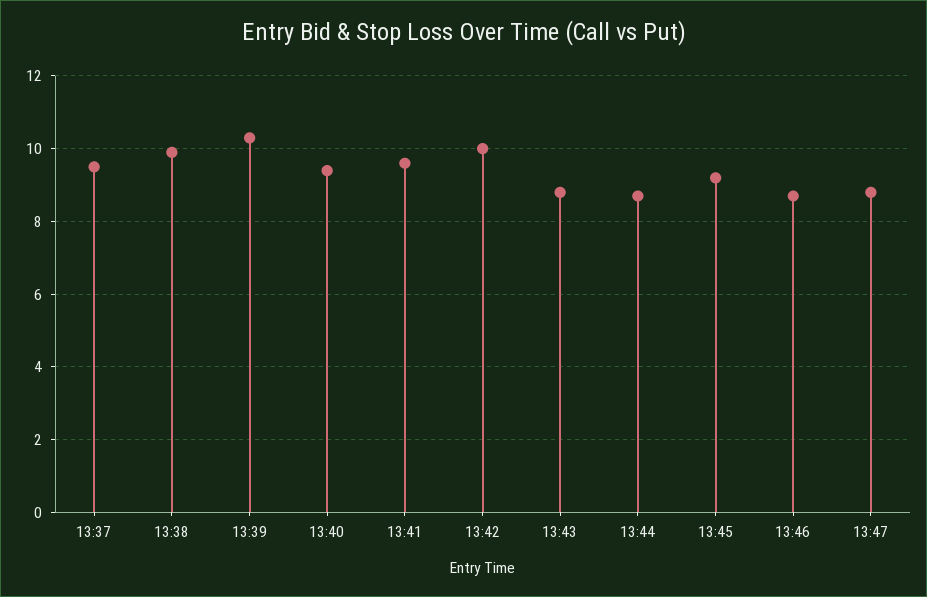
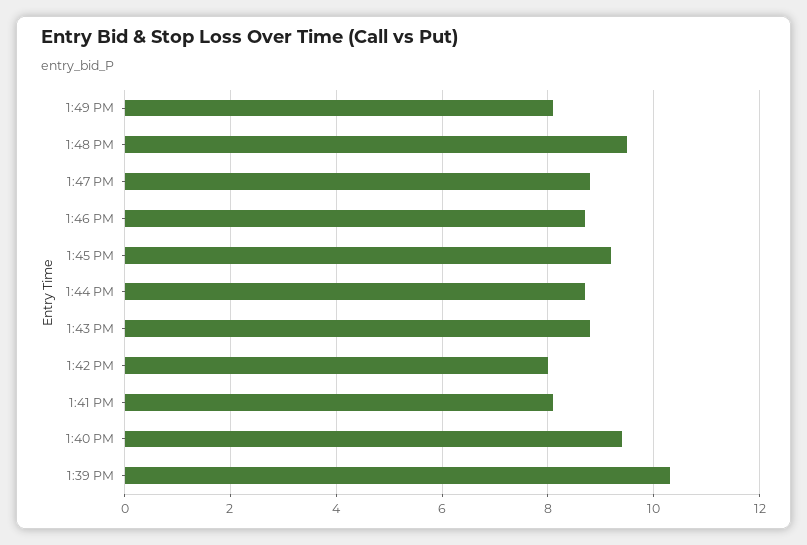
13:37: 9.5 -> none
13:38: 10 -> none
13:41: 9.5 -> 8
13:42: 10 -> 8
1:49 PM: none -> 8
1:48 PM: none -> 9.5

